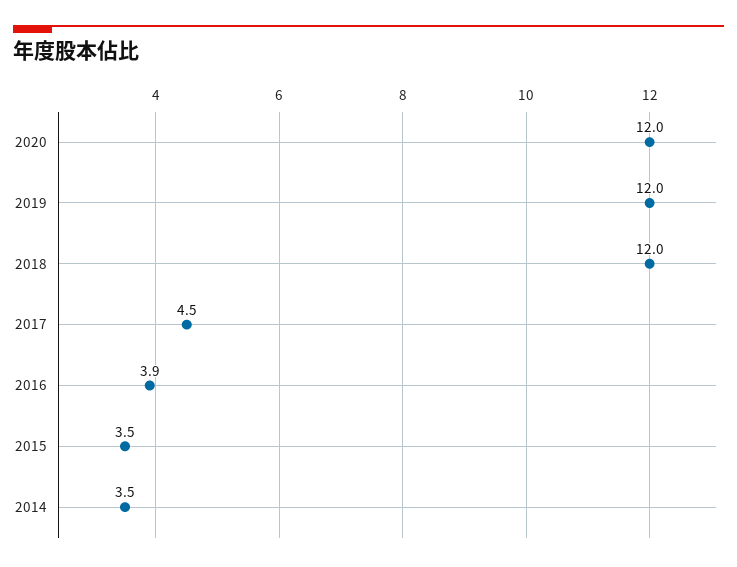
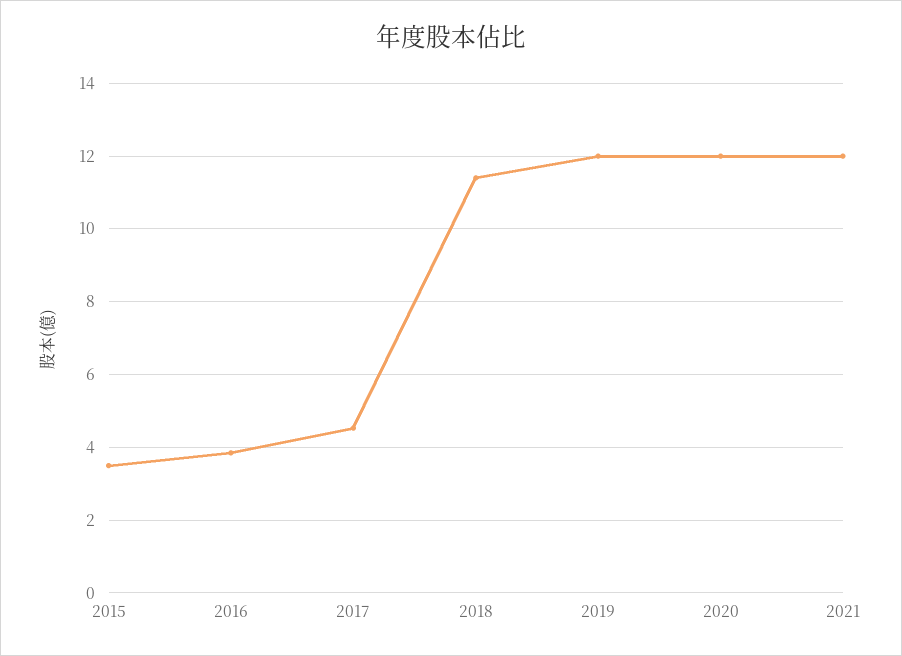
2018: 12 -> 11.4
2014: 3.5 -> none
2021: none -> 12

